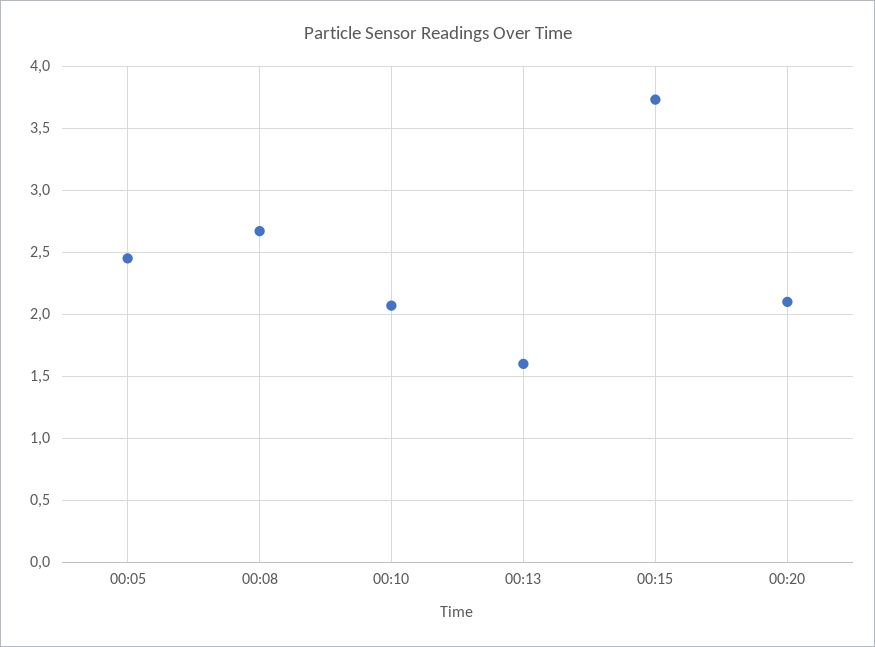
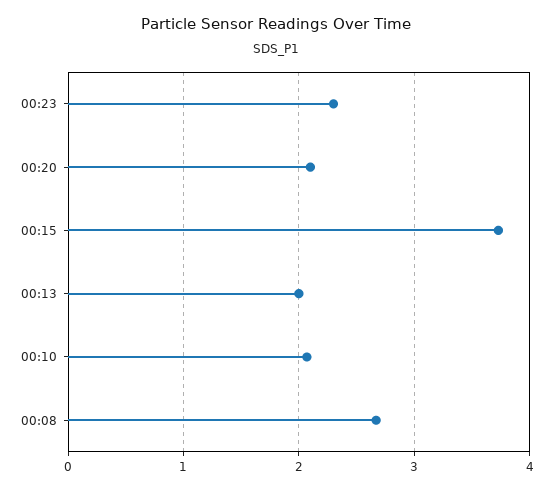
00:05: 2.45 -> none
00:13: 1.6 -> 2
00:23: none -> 2.3

